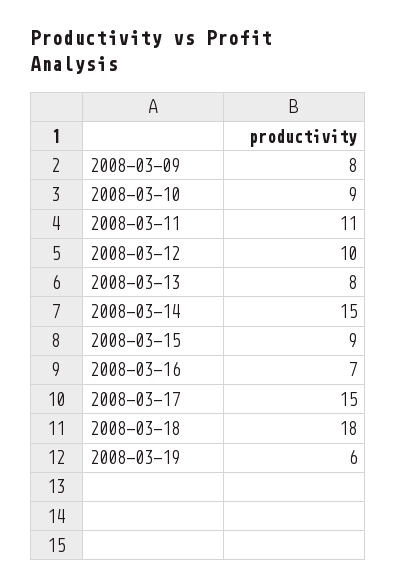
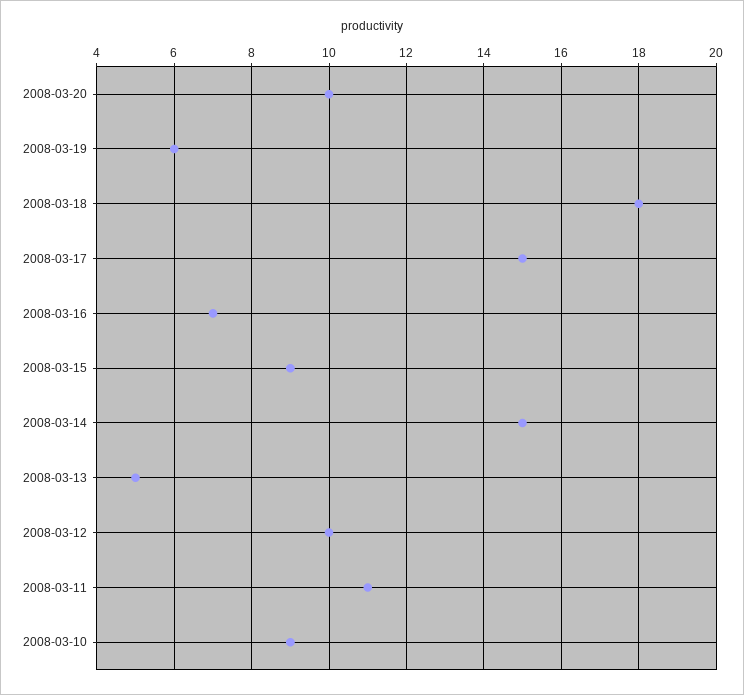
2008-03-09: 8 -> none
2008-03-13: 8 -> 5
2008-03-20: none -> 10

